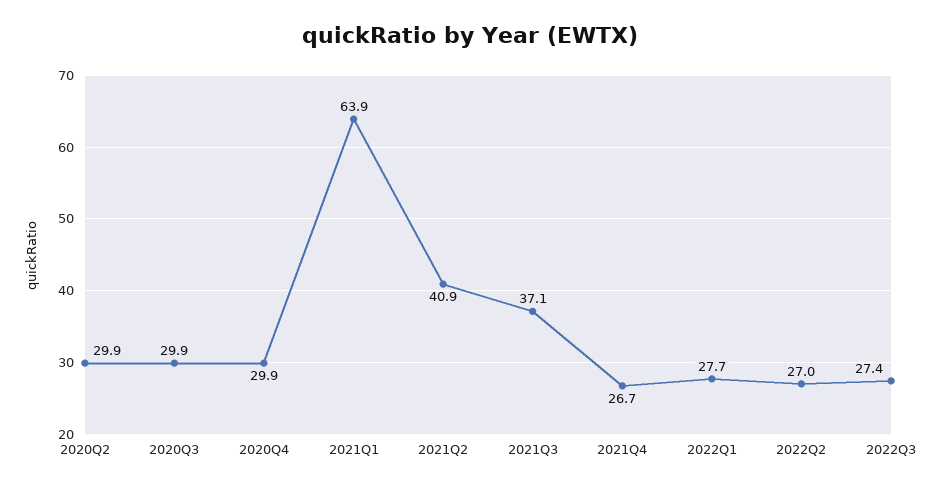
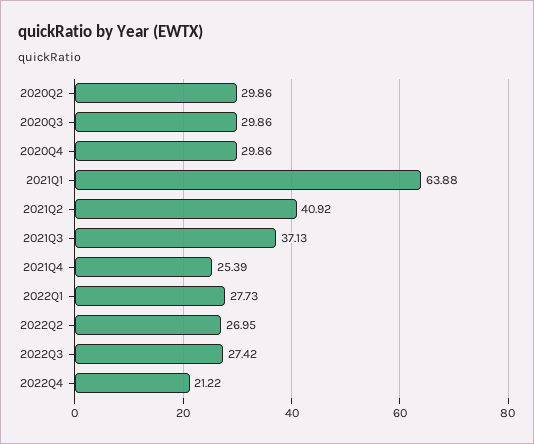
2021Q4: 26.7 -> 25.39
2022Q4: none -> 21.22

